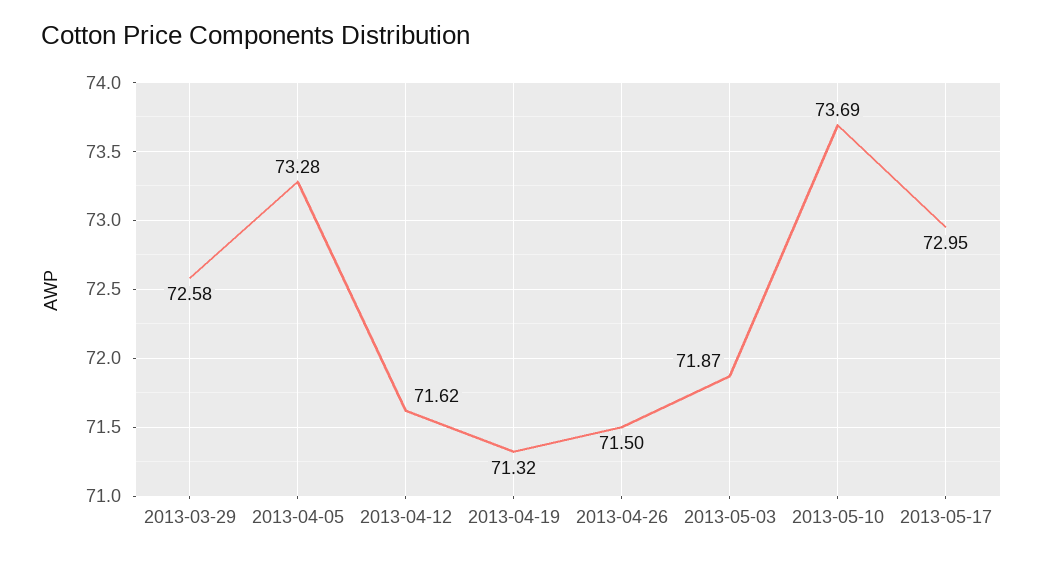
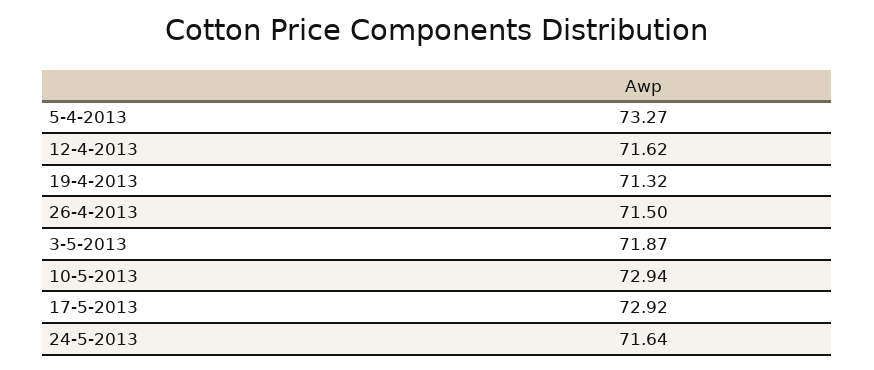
2013-03-29: 72.58 -> none
2013-04-05: 73.28 -> 73.27
2013-05-10: 73.69 -> 72.94
2013-05-17: 72.95 -> 72.92
24-5-2013: none -> 71.64

